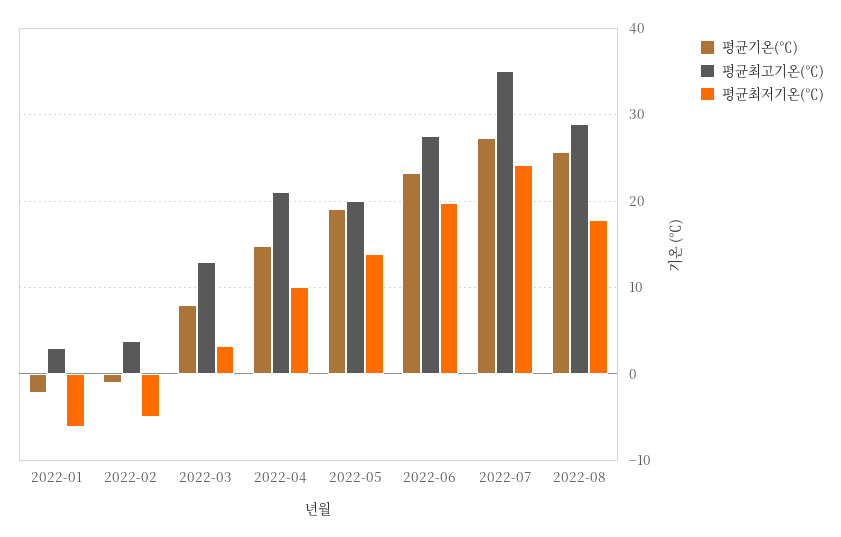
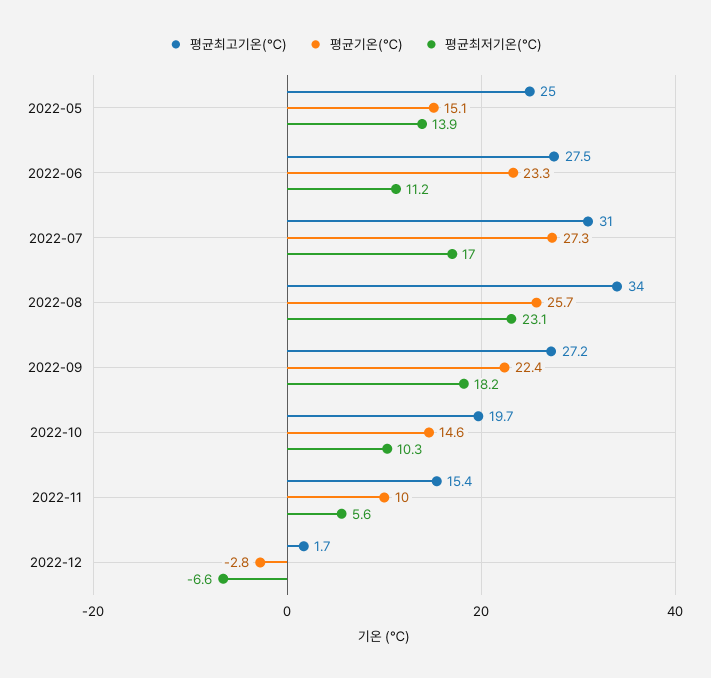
평균기온(℃), 2022-01: -2 -> none
평균최고기온(℃), 2022-01: 3 -> none
평균최저기온(℃), 2022-01: -6 -> none
평균기온(℃), 2022-02: -1 -> none
평균최고기온(℃), 2022-02: 4 -> none
평균최저기온(℃), 2022-02: -5 -> none
평균기온(℃), 2022-03: 8 -> none
평균최고기온(℃), 2022-03: 13 -> none
평균최저기온(℃), 2022-03: 3 -> none
평균기온(℃), 2022-04: 15 -> none
평균최고기온(℃), 2022-04: 21 -> none
평균최저기온(℃), 2022-04: 10 -> none
평균기온(℃), 2022-05: 19 -> 15.1
평균최고기온(℃), 2022-05: 20 -> 25
평균최저기온(℃), 2022-06: 20 -> 11.2
평균최고기온(℃), 2022-07: 35 -> 31
평균최저기온(℃), 2022-07: 24 -> 17
평균최고기온(℃), 2022-08: 29 -> 34
평균최저기온(℃), 2022-08: 18 -> 23.1
평균최고기온(℃), 2022-09: none -> 27.2
평균기온(℃), 2022-09: none -> 22.4
평균최저기온(℃), 2022-09: none -> 18.2
평균최고기온(℃), 2022-10: none -> 19.7
평균기온(℃), 2022-10: none -> 14.6
평균최저기온(℃), 2022-10: none -> 10.3
평균최고기온(℃), 2022-11: none -> 15.4
평균기온(℃), 2022-11: none -> 10
평균최저기온(℃), 2022-11: none -> 5.6
평균최고기온(℃), 2022-12: none -> 1.7
평균기온(℃), 2022-12: none -> -2.8
평균최저기온(℃), 2022-12: none -> -6.6

